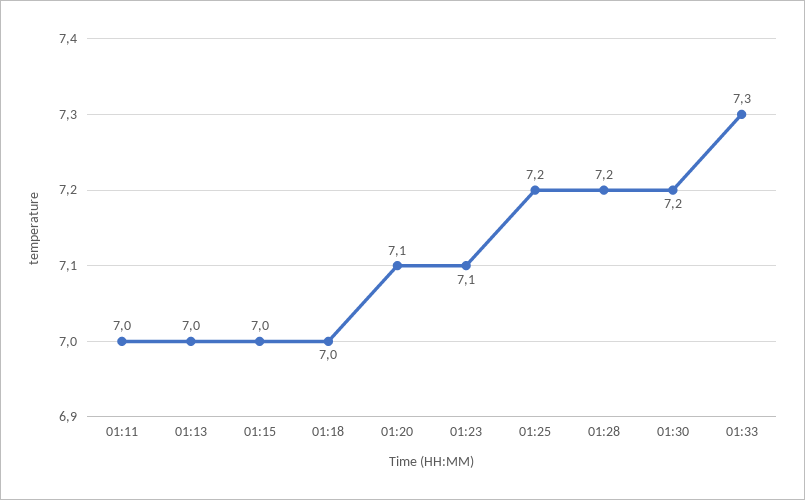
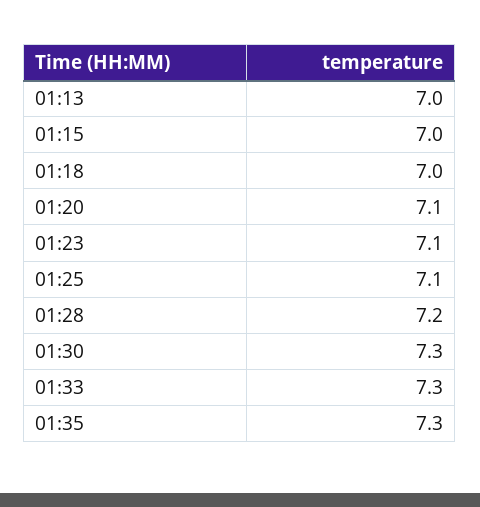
01:11: 7 -> none
01:25: 7.2 -> 7.1
01:30: 7.2 -> 7.3
01:35: none -> 7.3

